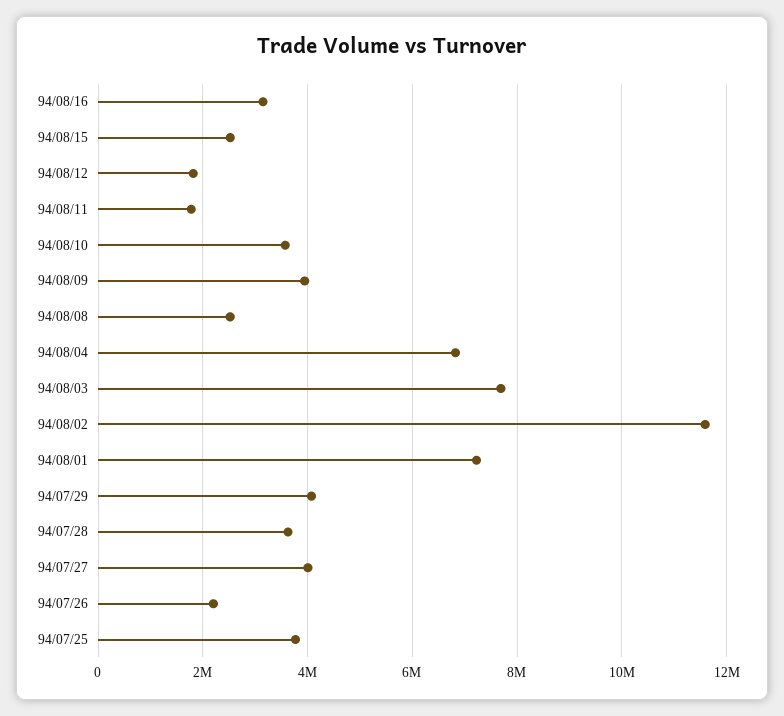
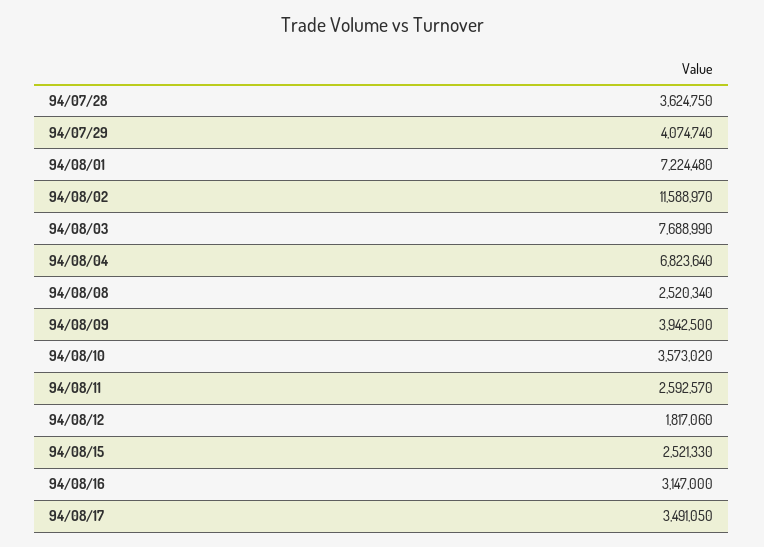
94/08/11: 1800000 -> 2592570
94/07/27: 4000000 -> none
94/07/26: 2200000 -> none
94/07/25: 3800000 -> none
94/08/17: none -> 3491050

